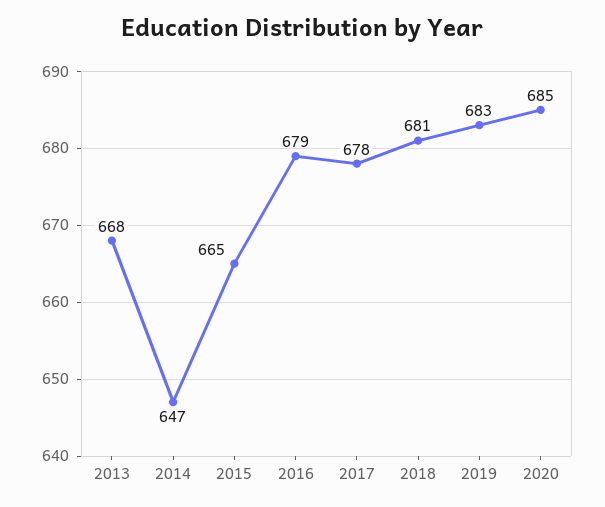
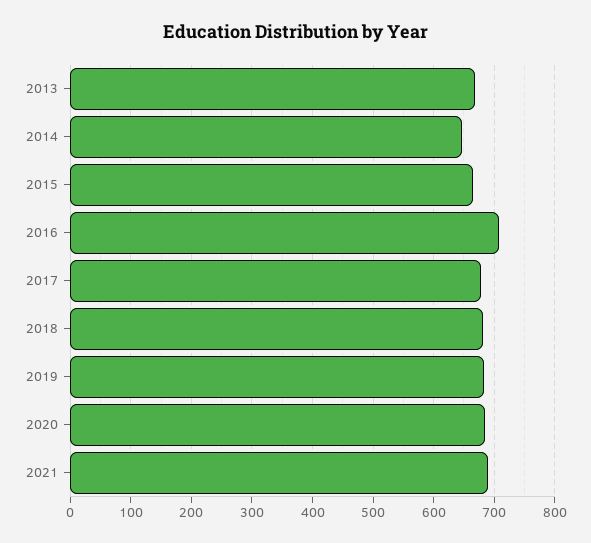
2016: 679 -> 710
2021: none -> 690

